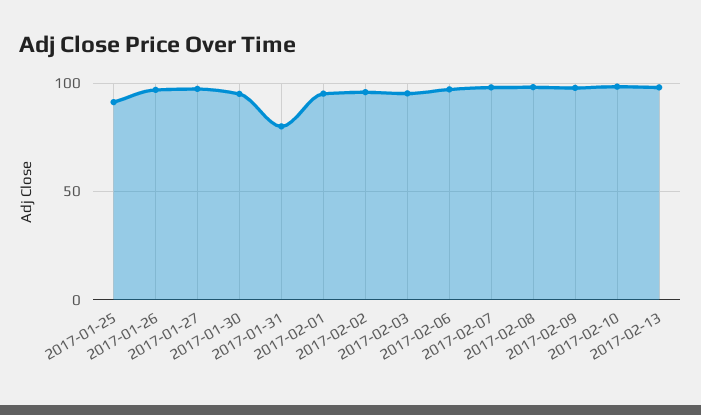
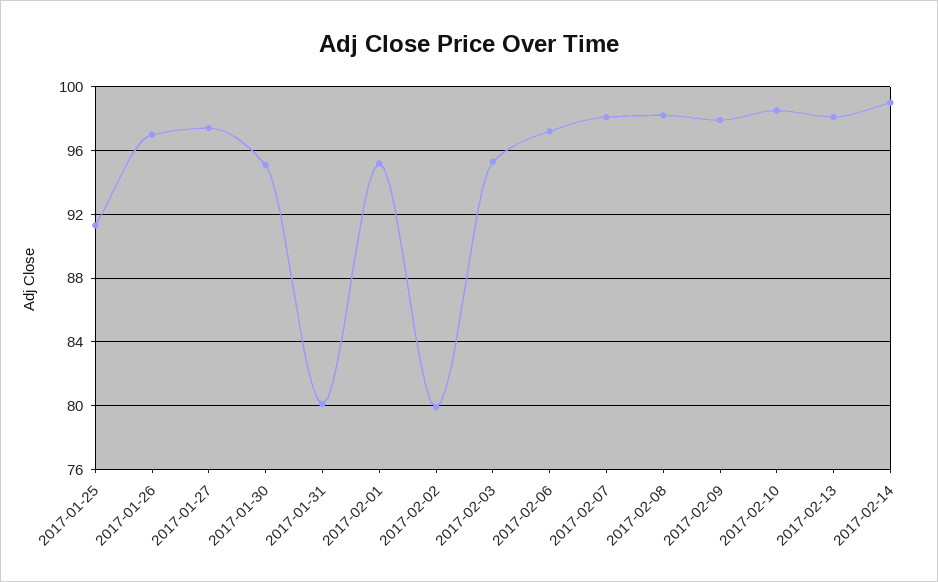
2017-02-02: 95 -> 80
2017-02-14: none -> 99

